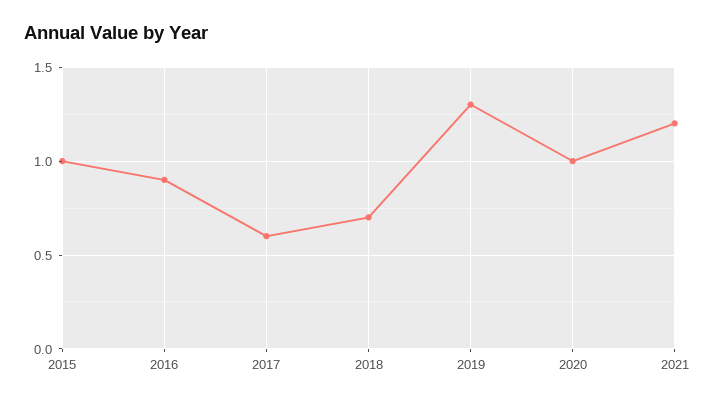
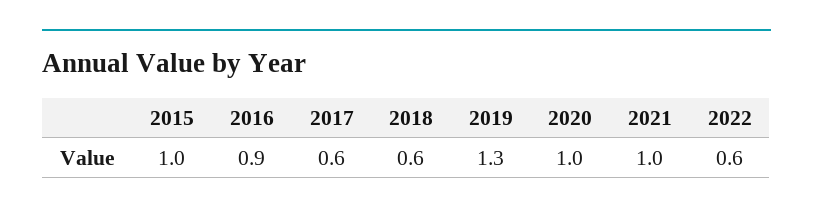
2018: 0.7 -> 0.6
2021: 1.2 -> 1
2022: none -> 0.6

